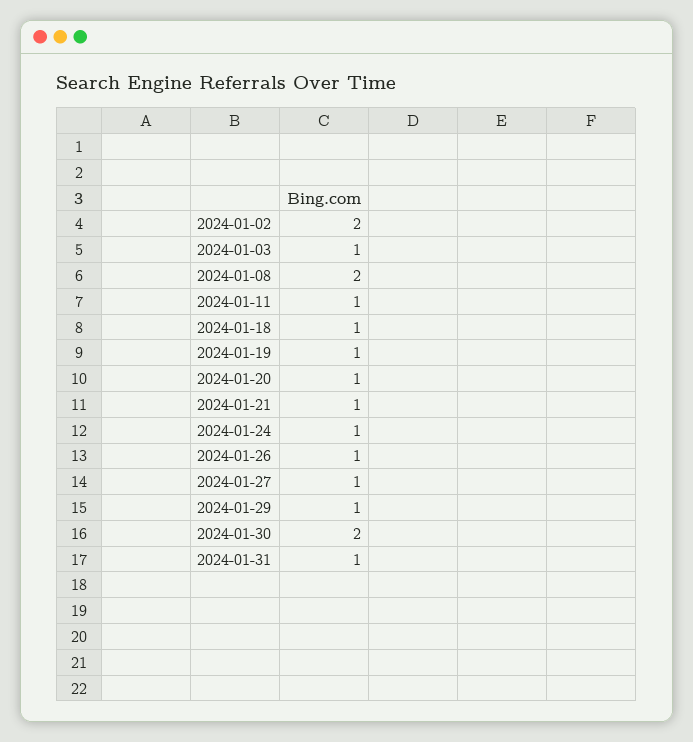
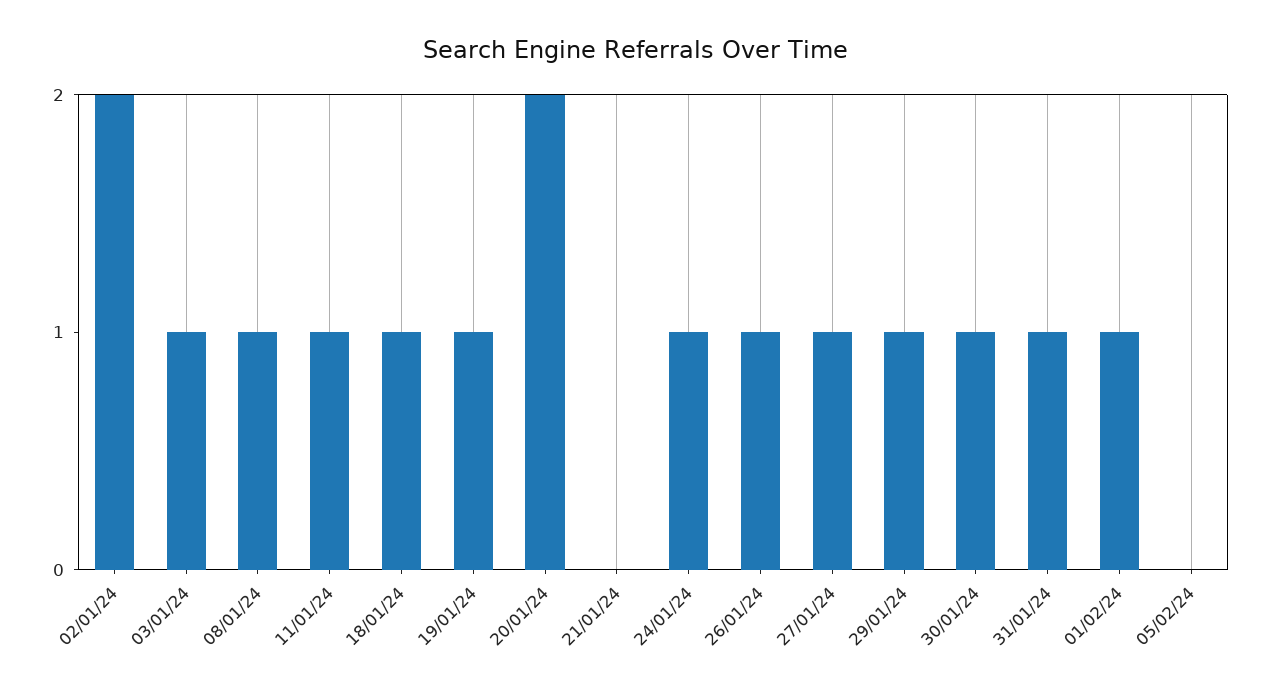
2024-01-08: 2 -> 1
2024-01-20: 1 -> 2
2024-01-21: 1 -> 0
2024-01-30: 2 -> 1
01/02/24: none -> 1
05/02/24: none -> 0

